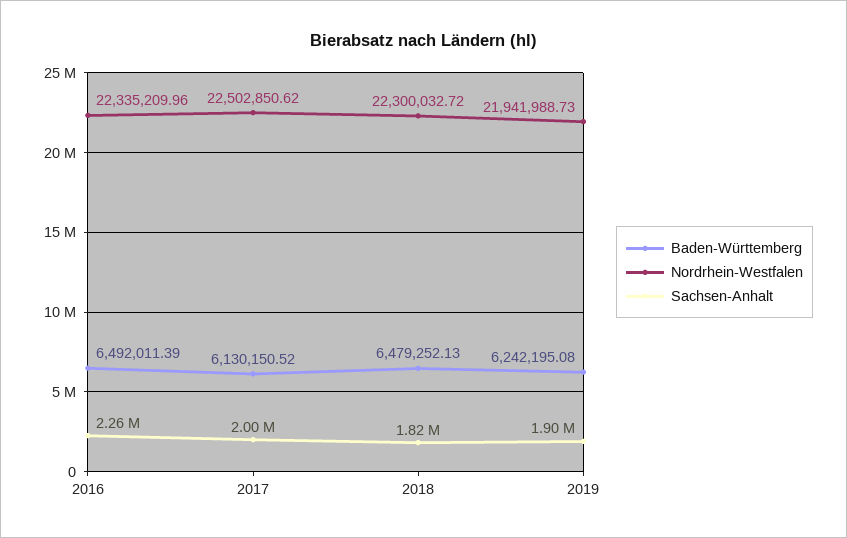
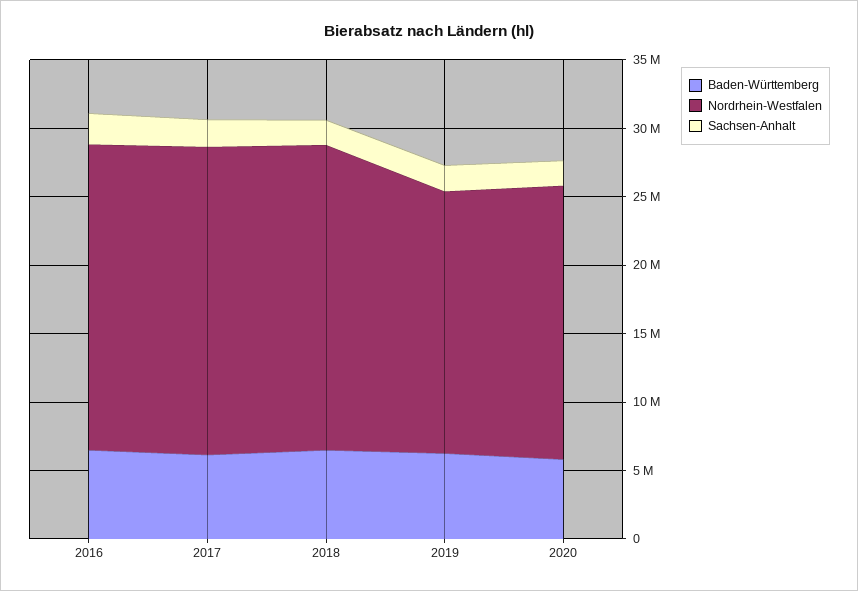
Nordrhein-Westfalen, 2019: 21941988.73 -> 19000000
Baden-Württemberg, 2020: none -> 6000000
Nordrhein-Westfalen, 2020: none -> 20000000
Sachsen-Anhalt, 2020: none -> 2000000

